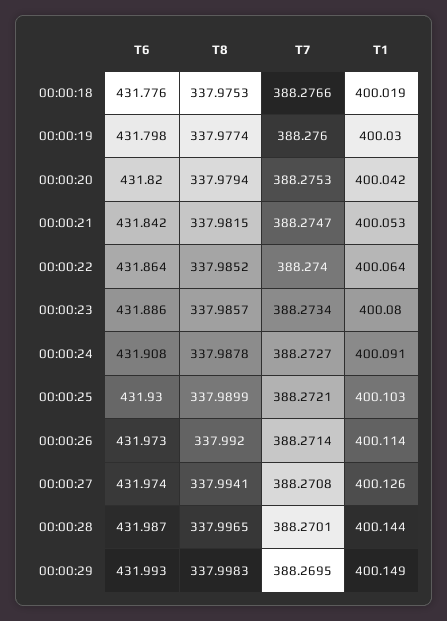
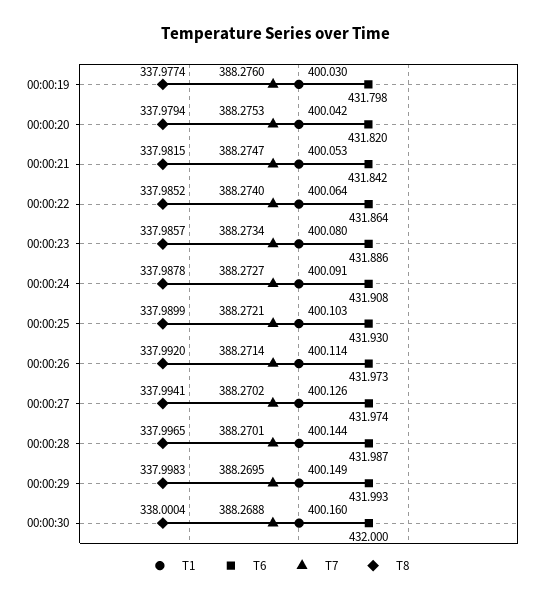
T6, 00:00:18: 431.776 -> none
T8, 00:00:18: 337.9753 -> none
T7, 00:00:18: 388.2766 -> none
T1, 00:00:18: 400.019 -> none
T7, 00:00:27: 388.2708 -> 388.2702
T1, 00:00:30: none -> 400.16
T6, 00:00:30: none -> 432
T7, 00:00:30: none -> 388.2688
T8, 00:00:30: none -> 338.0004

